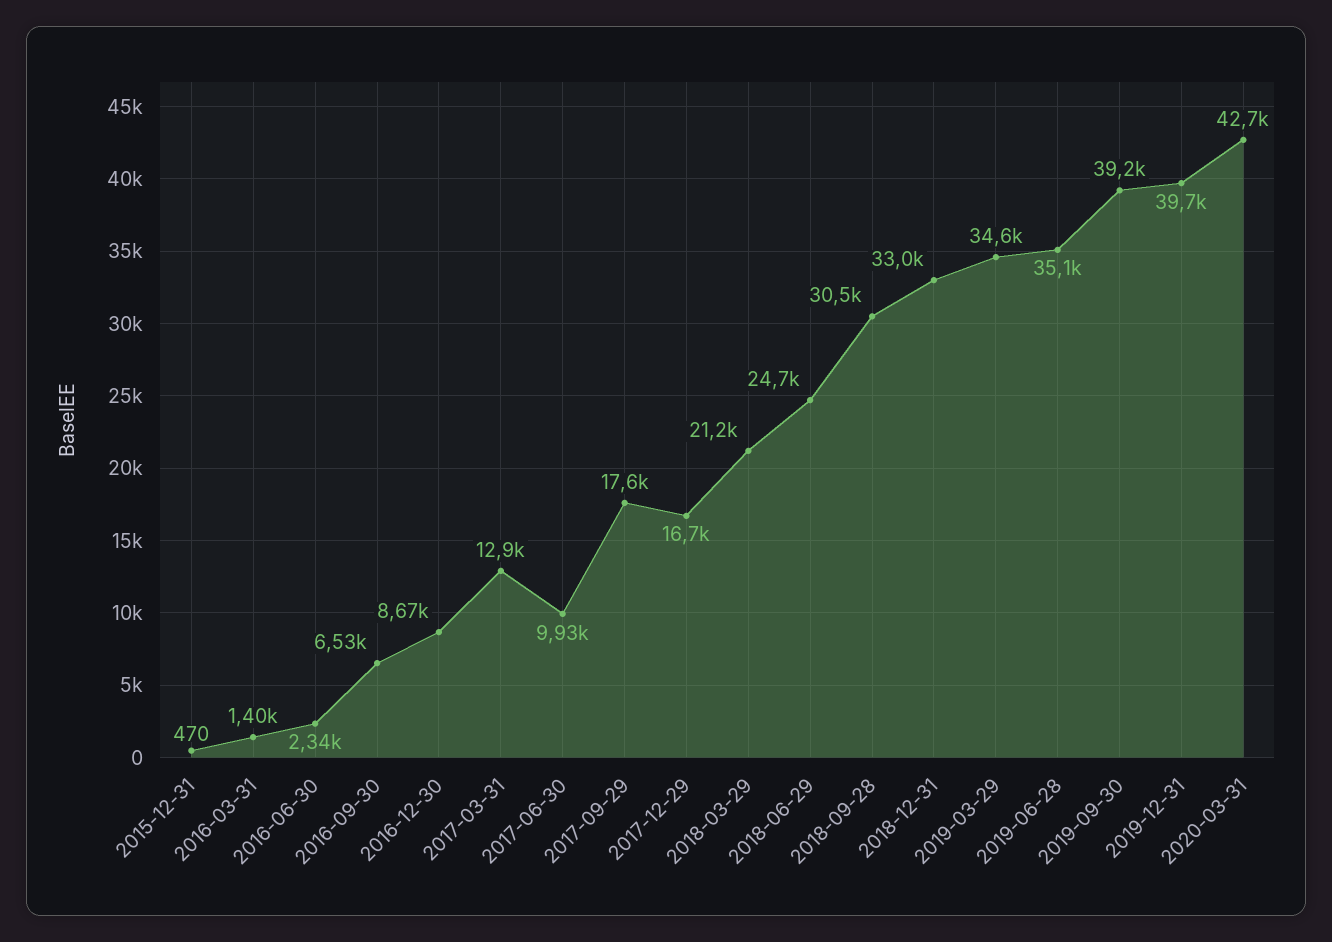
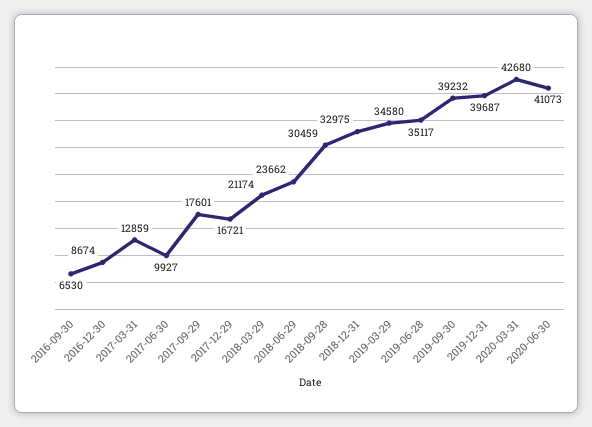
2015-12-31: 470 -> none
2016-03-31: 1400 -> none
2016-06-30: 2340 -> none
2018-06-29: 24700 -> 23662
2020-06-30: none -> 41073

